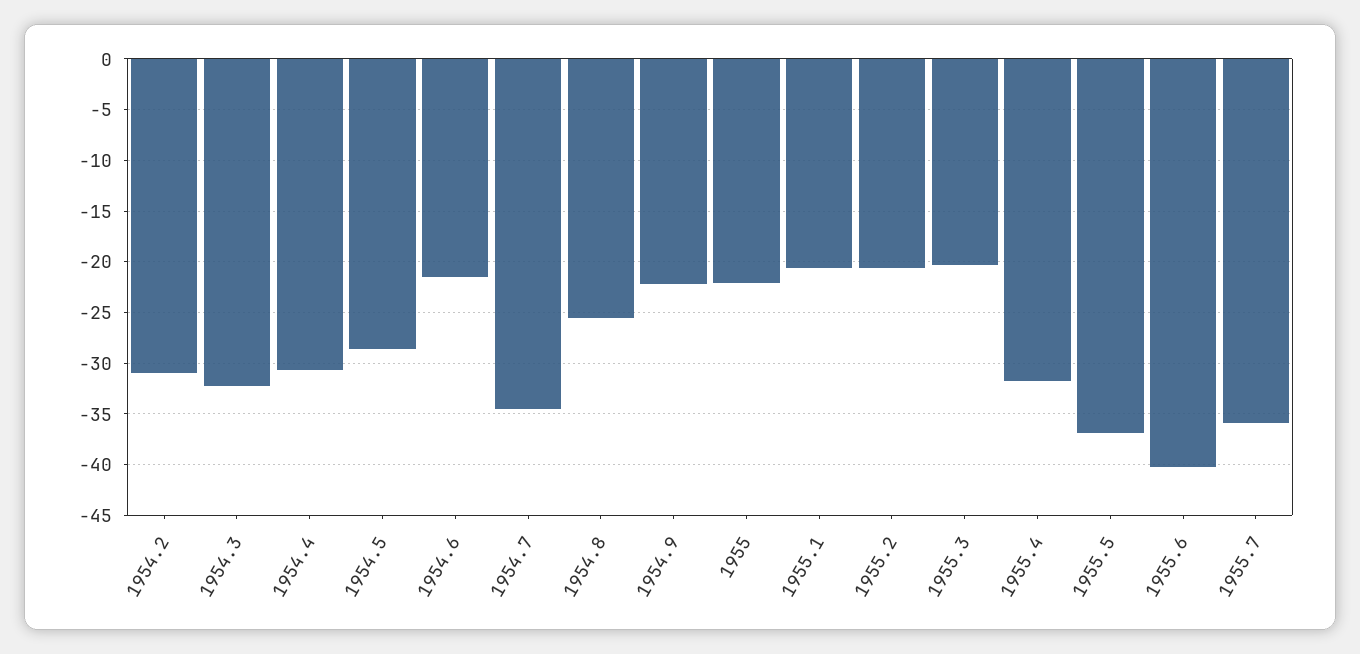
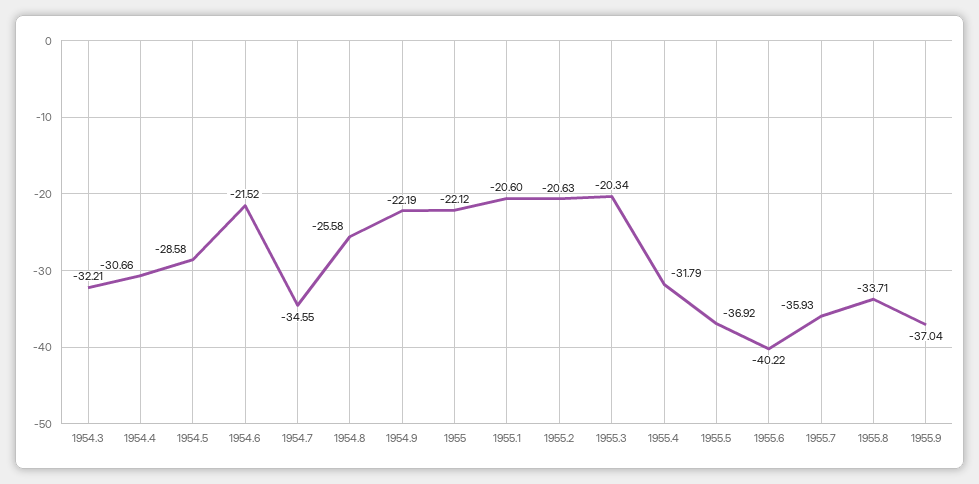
1954.2: -31 -> none
1955.8: none -> -33.71
1955.9: none -> -37.04

